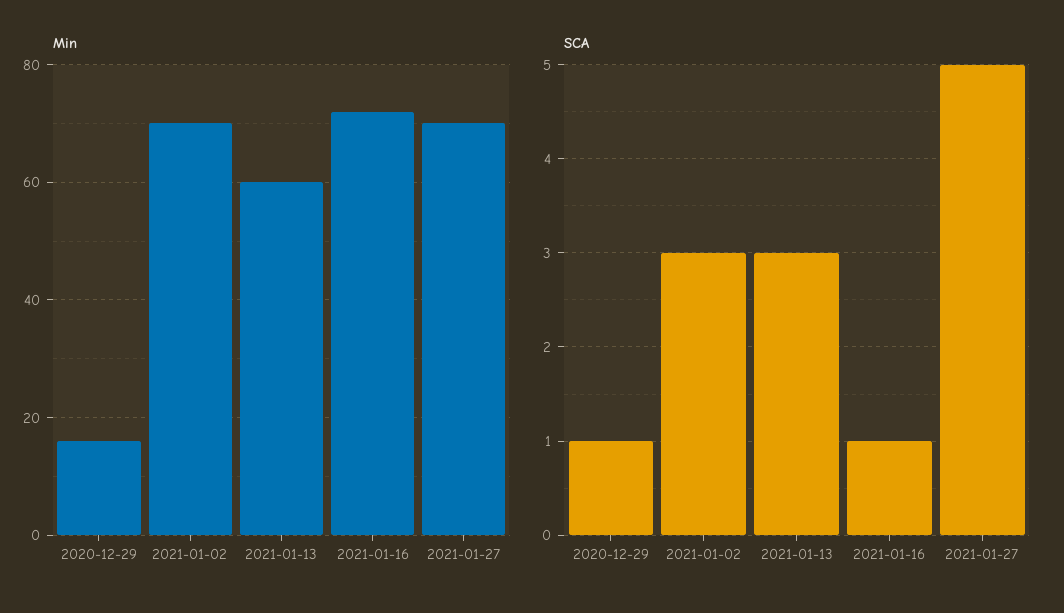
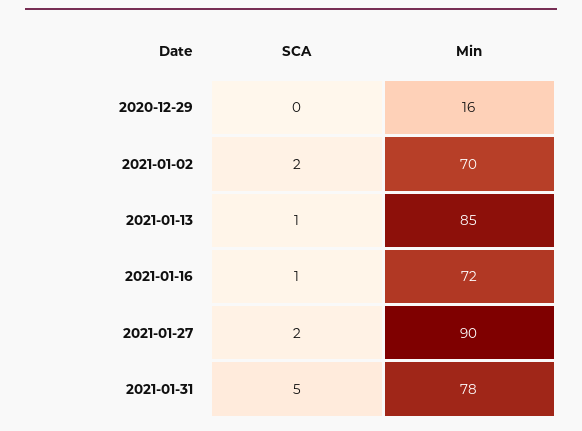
Min, 2021-01-13: 60 -> 85
Min, 2021-01-27: 70 -> 90
SCA, 2020-12-29: 1 -> 0
SCA, 2021-01-02: 3 -> 2
SCA, 2021-01-13: 3 -> 1
SCA, 2021-01-27: 5 -> 2
SCA, 2021-01-31: none -> 5
Min, 2021-01-31: none -> 78

